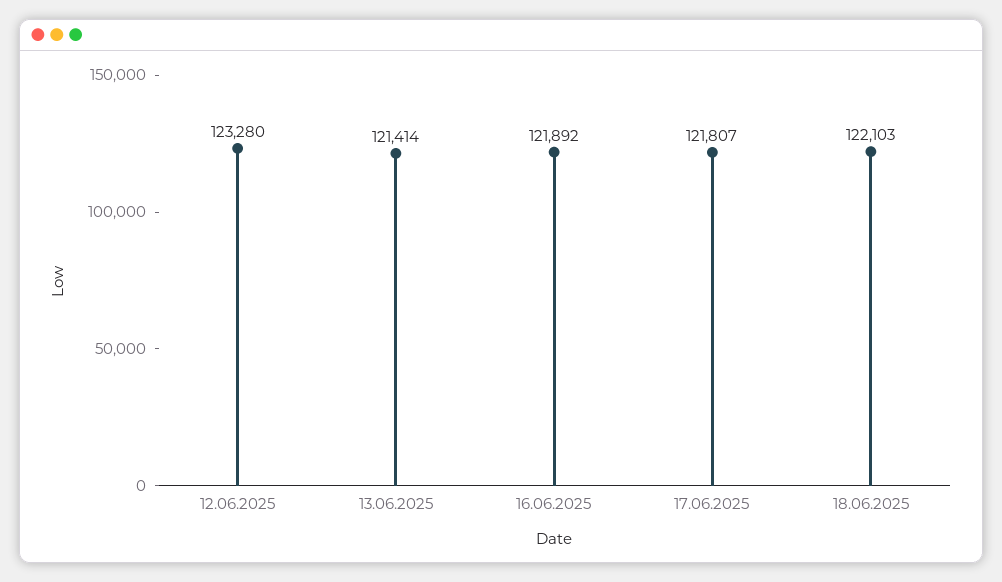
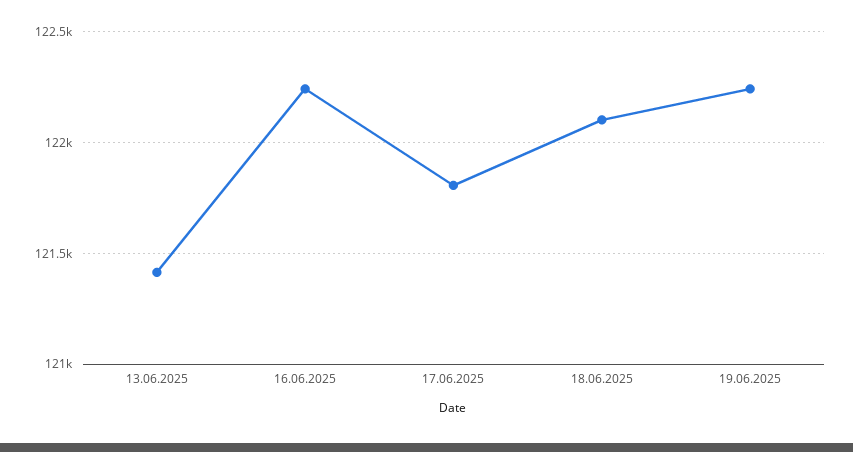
12.06.2025: 123280 -> none
16.06.2025: 121892 -> 122250
19.06.2025: none -> 122250

